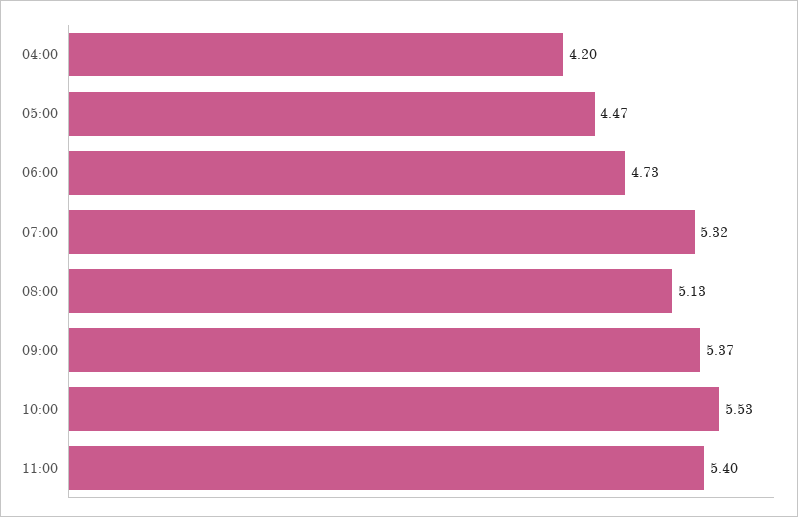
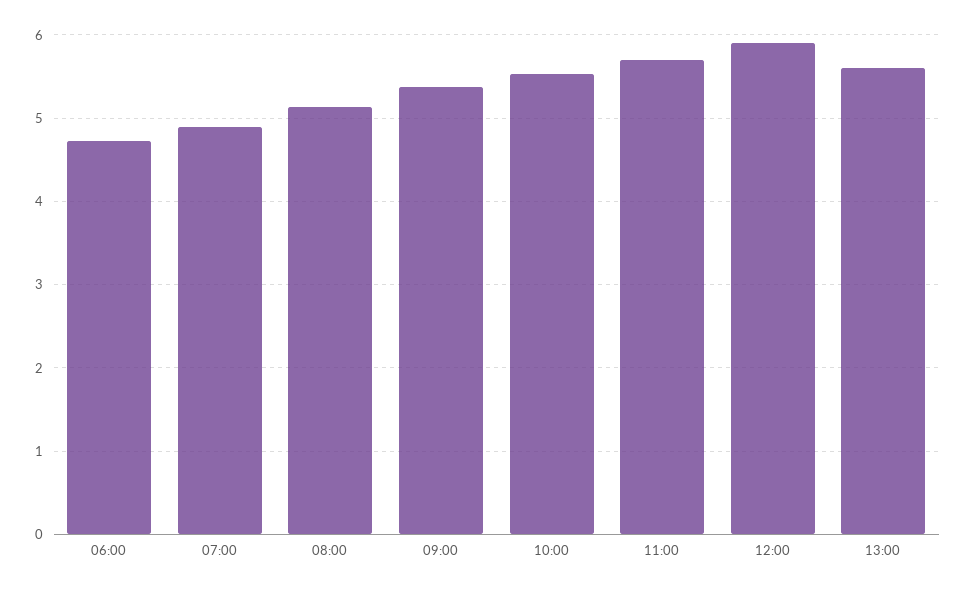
04:00: 4.2 -> none
05:00: 4.47 -> none
07:00: 5.32 -> 4.9
11:00: 5.4 -> 5.7
12:00: none -> 5.9
13:00: none -> 5.6

